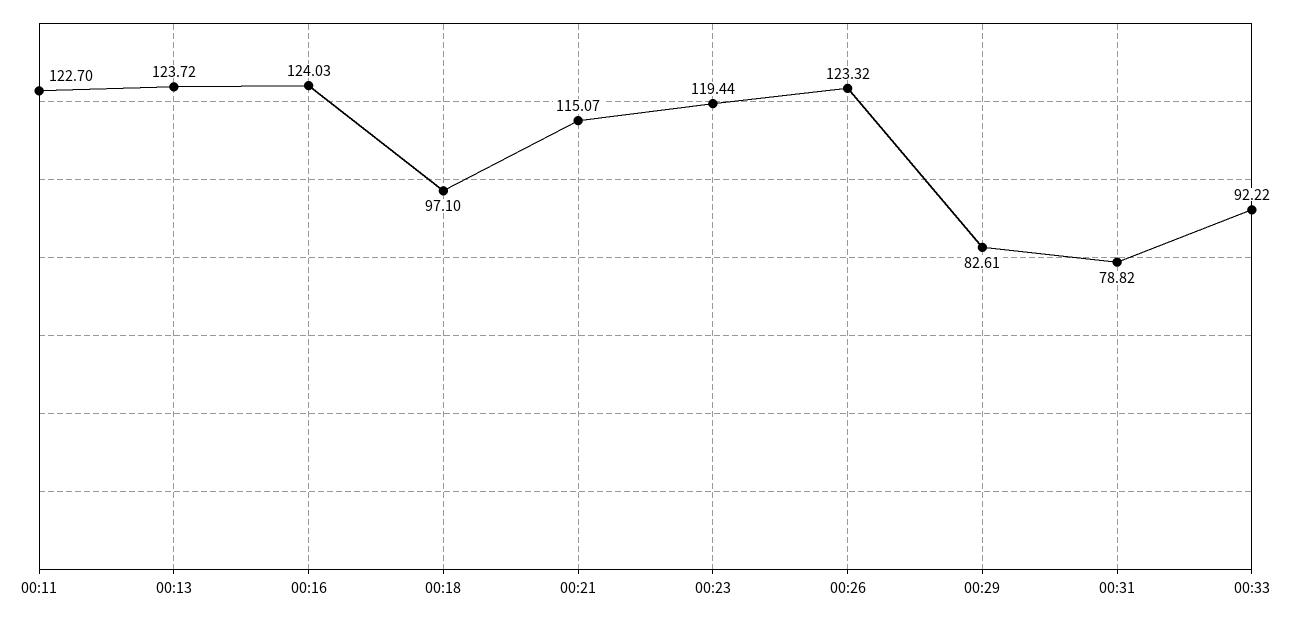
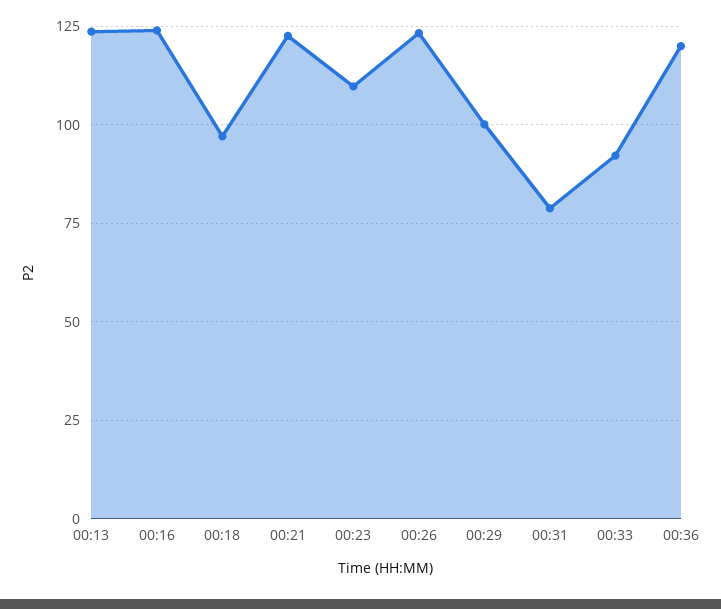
00:11: 122.7 -> none
00:21: 115.07 -> 122.5
00:23: 119.44 -> 110
00:29: 82.61 -> 100
00:36: none -> 120

